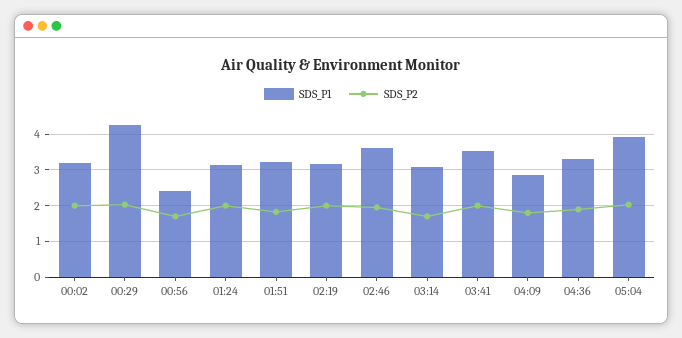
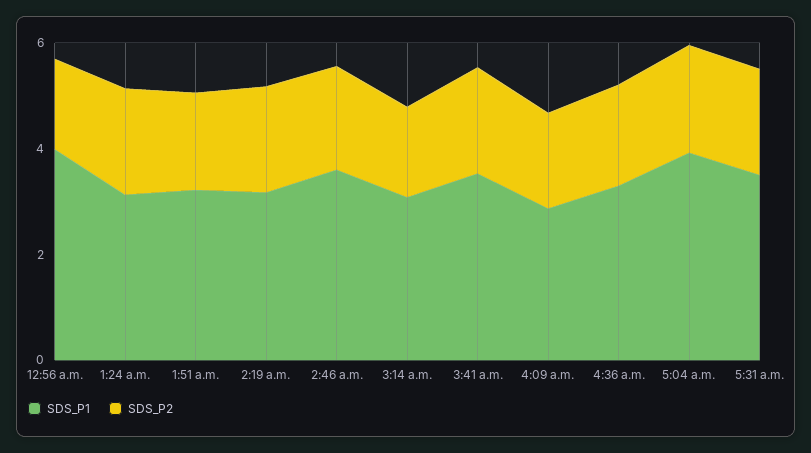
SDS_P1, 00:02: 3.2 -> none
SDS_P2, 00:02: 2 -> none
SDS_P1, 00:29: 4.2 -> none
SDS_P2, 00:29: 2 -> none
SDS_P1, 00:56: 2.4 -> 4
SDS_P1, 5:31 a.m.: none -> 3.5
SDS_P2, 5:31 a.m.: none -> 2

